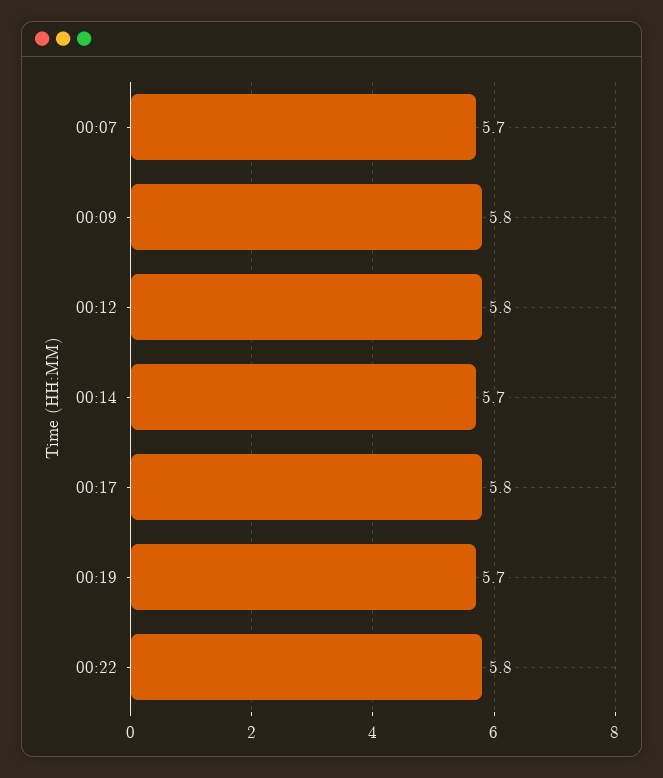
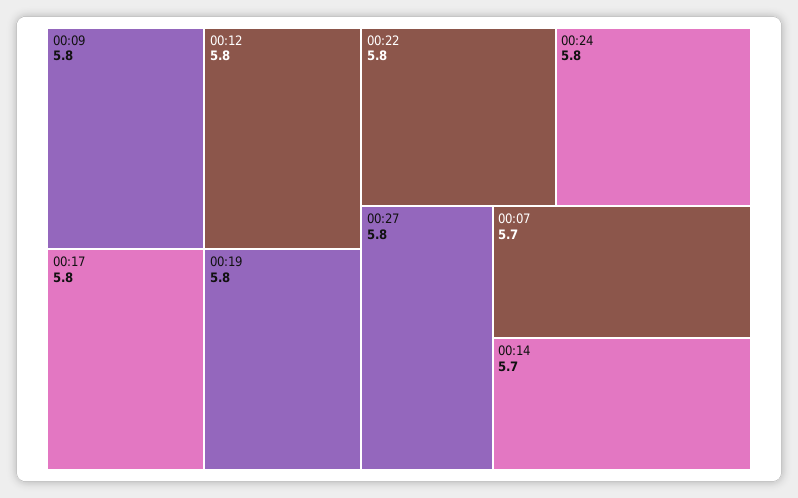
00:19: 5.7 -> 5.8
00:24: none -> 5.8
00:27: none -> 5.8

